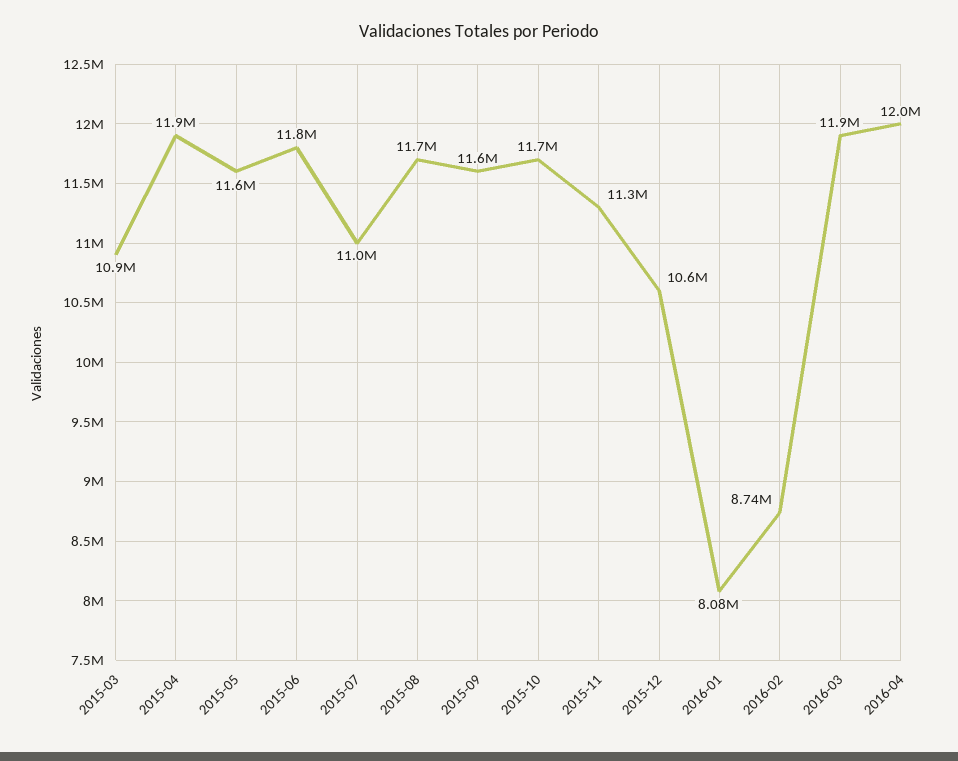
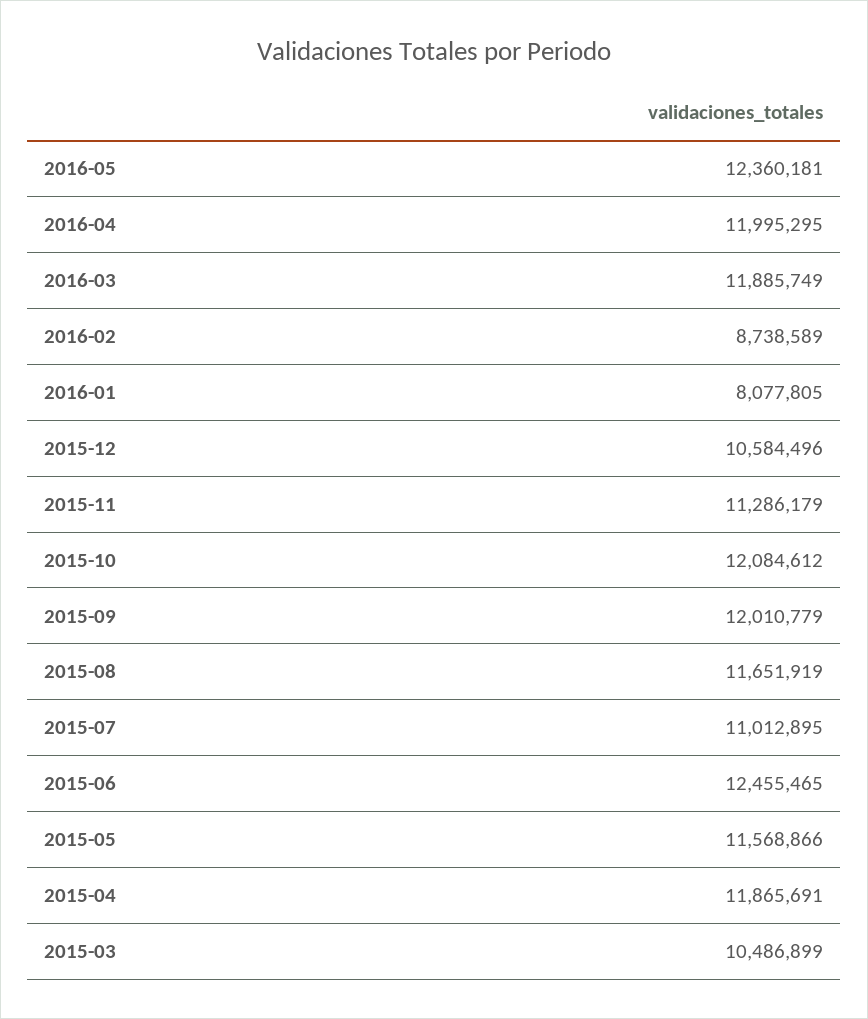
2015-03: 10900000 -> 10486899
2015-06: 11800000 -> 12455465
2015-09: 11600000 -> 12010779
2015-10: 11700000 -> 12084612
2016-05: none -> 12360181

